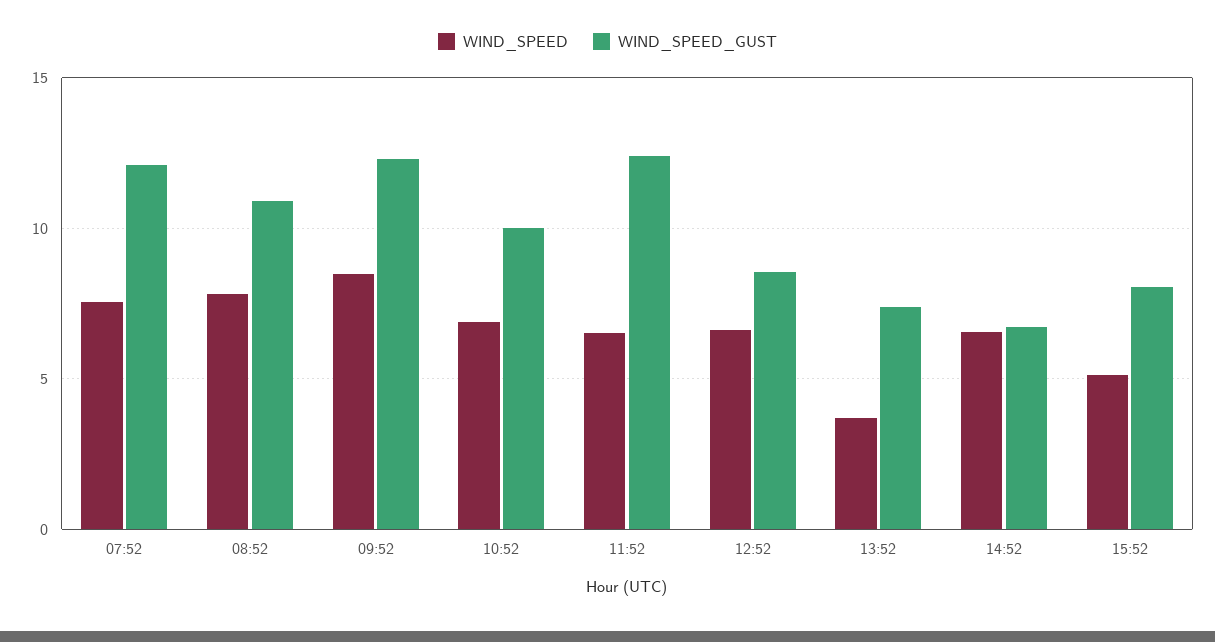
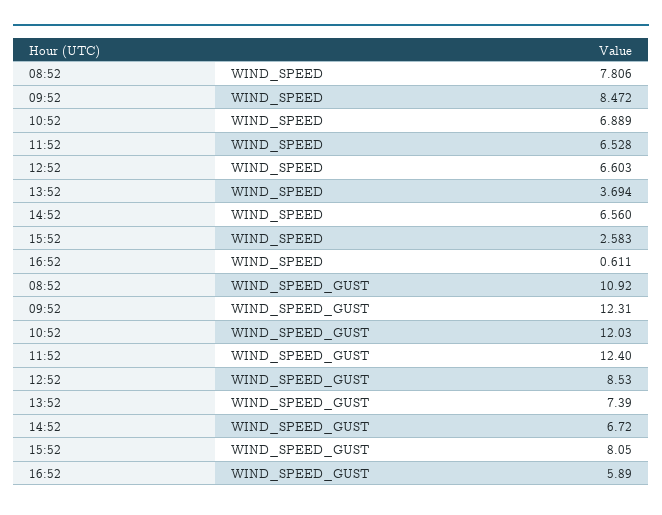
WIND_SPEED, 07:52: 7.5 -> none
WIND_SPEED_GUST, 07:52: 12 -> none
WIND_SPEED_GUST, 10:52: 10 -> 12.03
WIND_SPEED, 15:52: 5 -> 2.583
WIND_SPEED, 16:52: none -> 0.611
WIND_SPEED_GUST, 16:52: none -> 5.89

